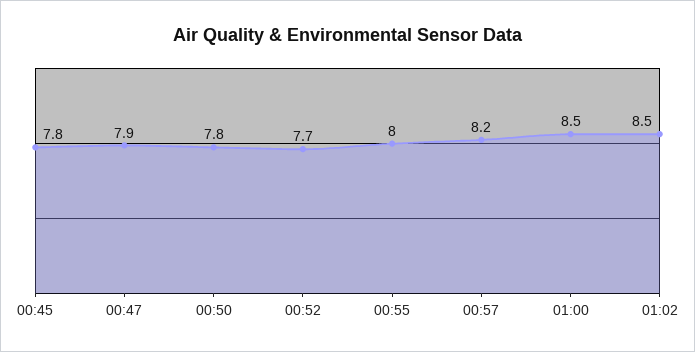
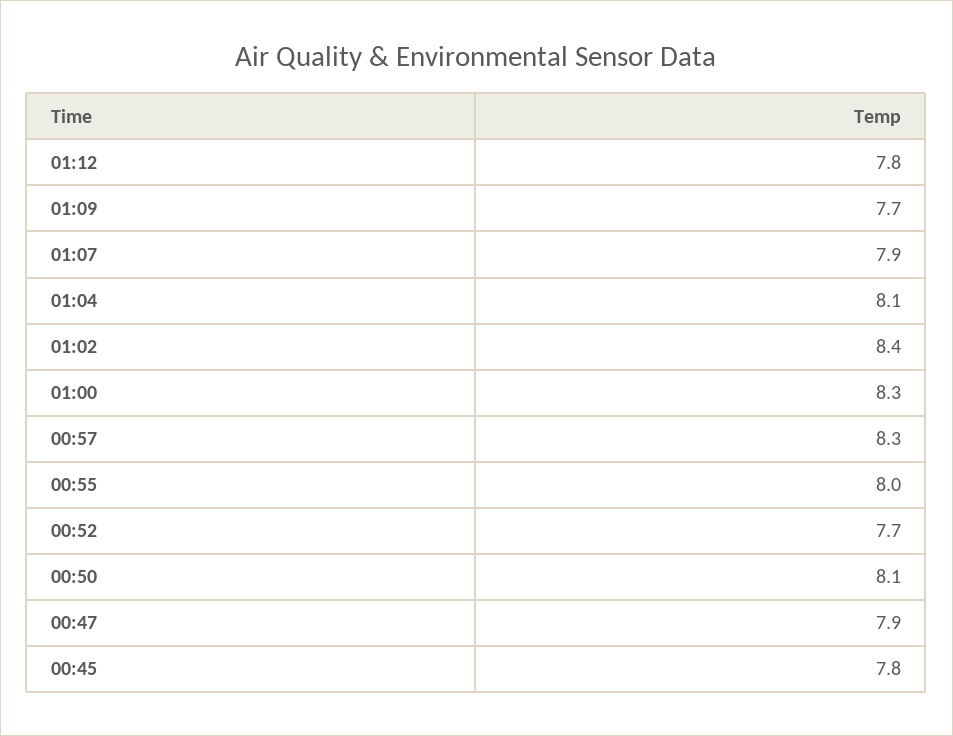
00:50: 7.8 -> 8.1
00:57: 8.2 -> 8.3
01:00: 8.5 -> 8.3
01:02: 8.5 -> 8.4
01:12: none -> 7.8
01:09: none -> 7.7
01:07: none -> 7.9
01:04: none -> 8.1

